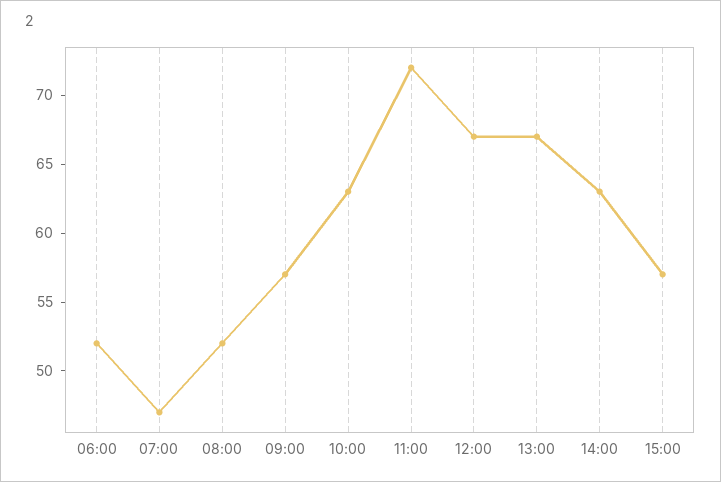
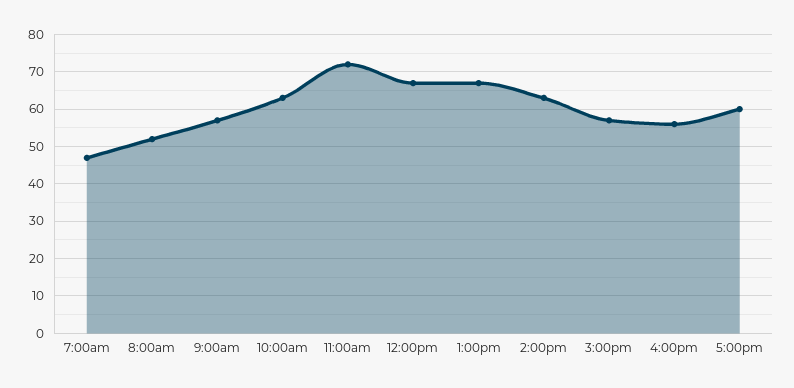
06:00: 52 -> none
4:00pm: none -> 55
5:00pm: none -> 60

